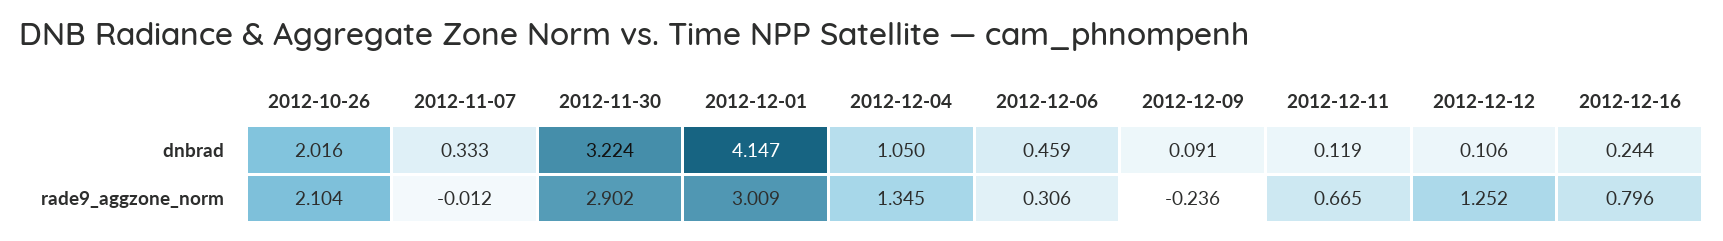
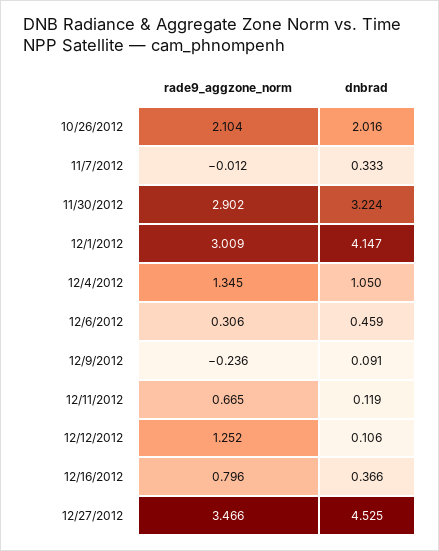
2012-12-16, dnbrad: 0.244 -> 0.366
12/27/2012, rade9_aggzone_norm: none -> 3.466
12/27/2012, dnbrad: none -> 4.525

